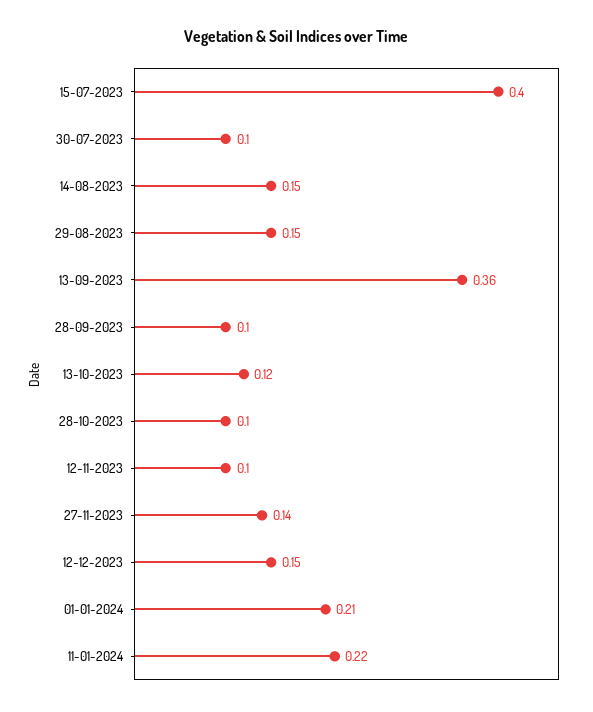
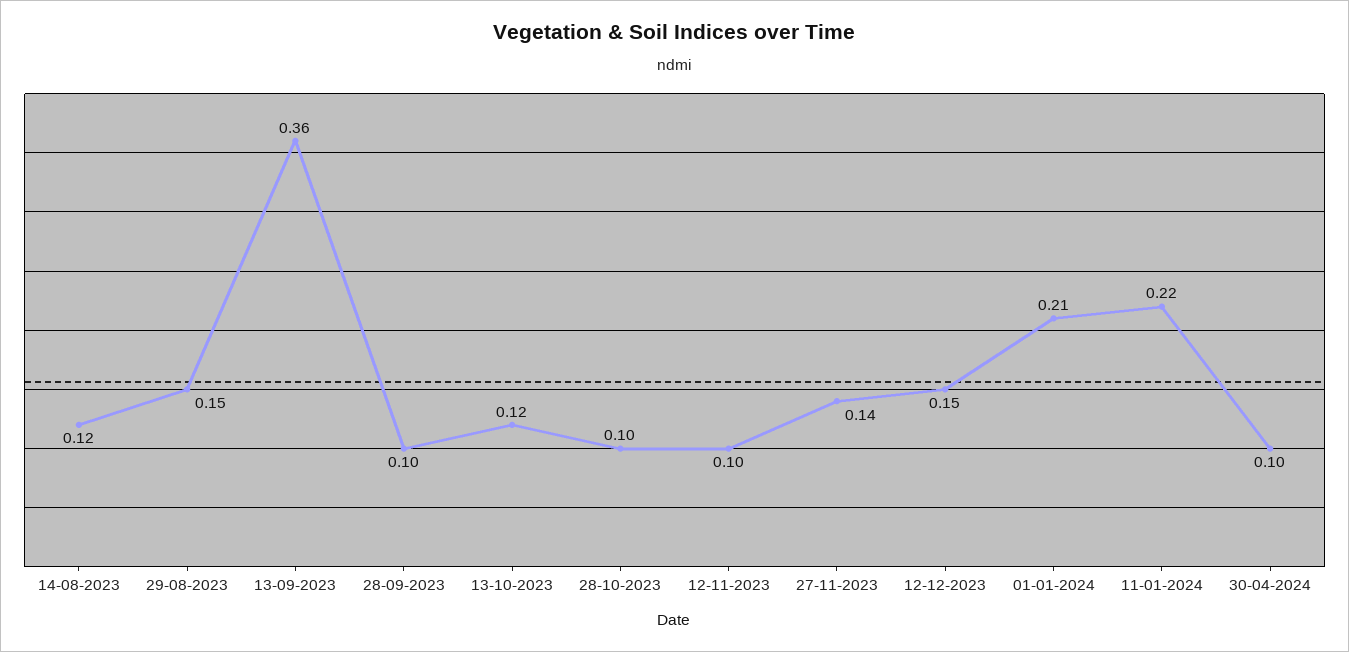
15-07-2023: 0.4 -> none
30-07-2023: 0.1 -> none
14-08-2023: 0.15 -> 0.12
30-04-2024: none -> 0.1

